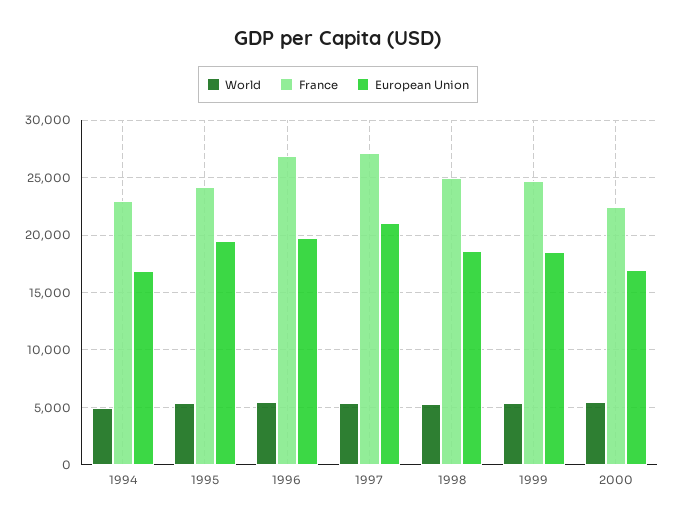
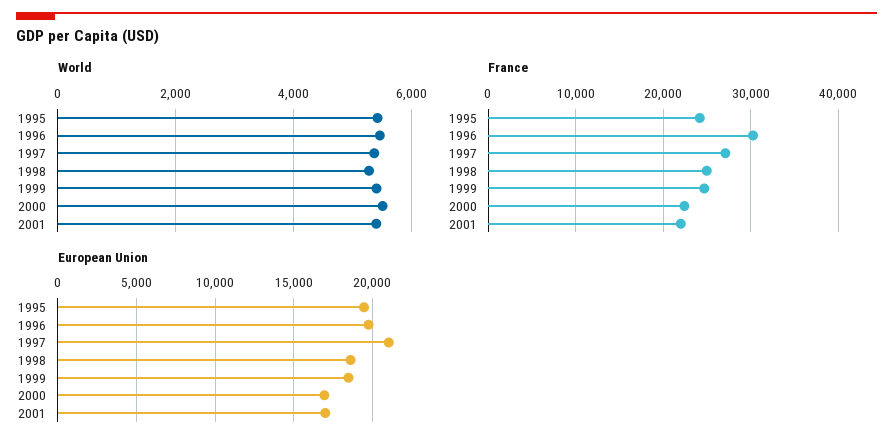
World, 1994: 5000 -> none
France, 1994: 23000 -> none
European Union, 1994: 17000 -> none
France, 1996: 27000 -> 30000
World, 2001: none -> 5400
France, 2001: none -> 22000
European Union, 2001: none -> 17000

